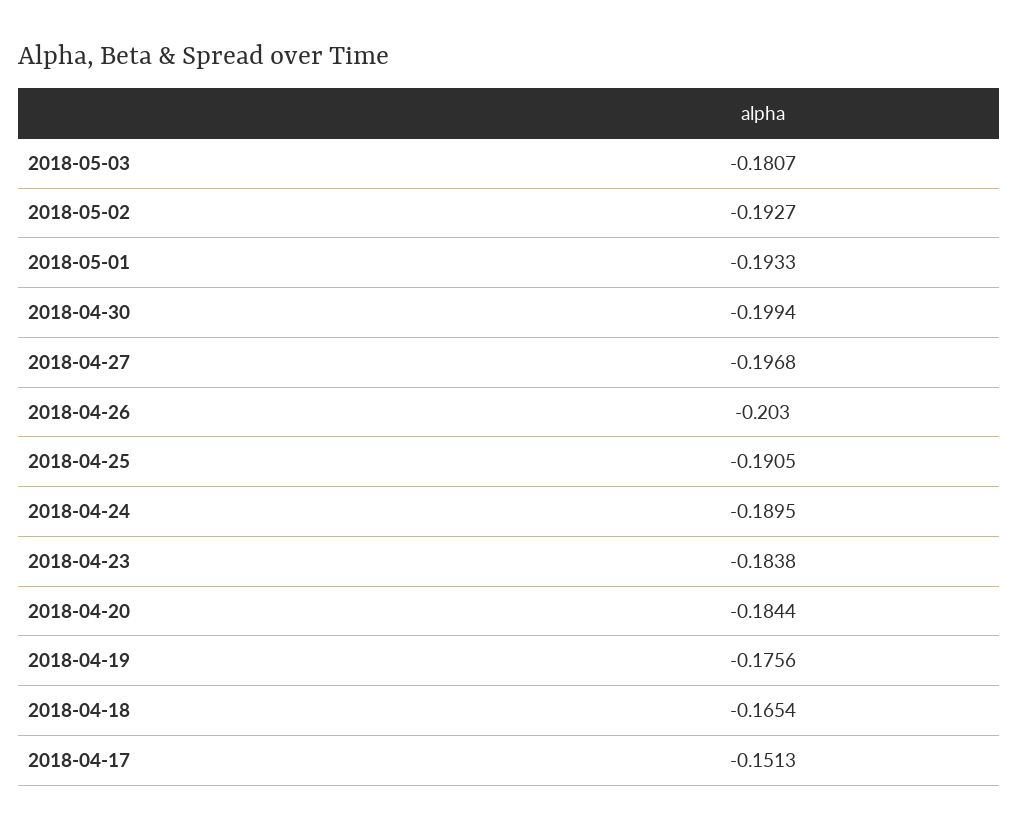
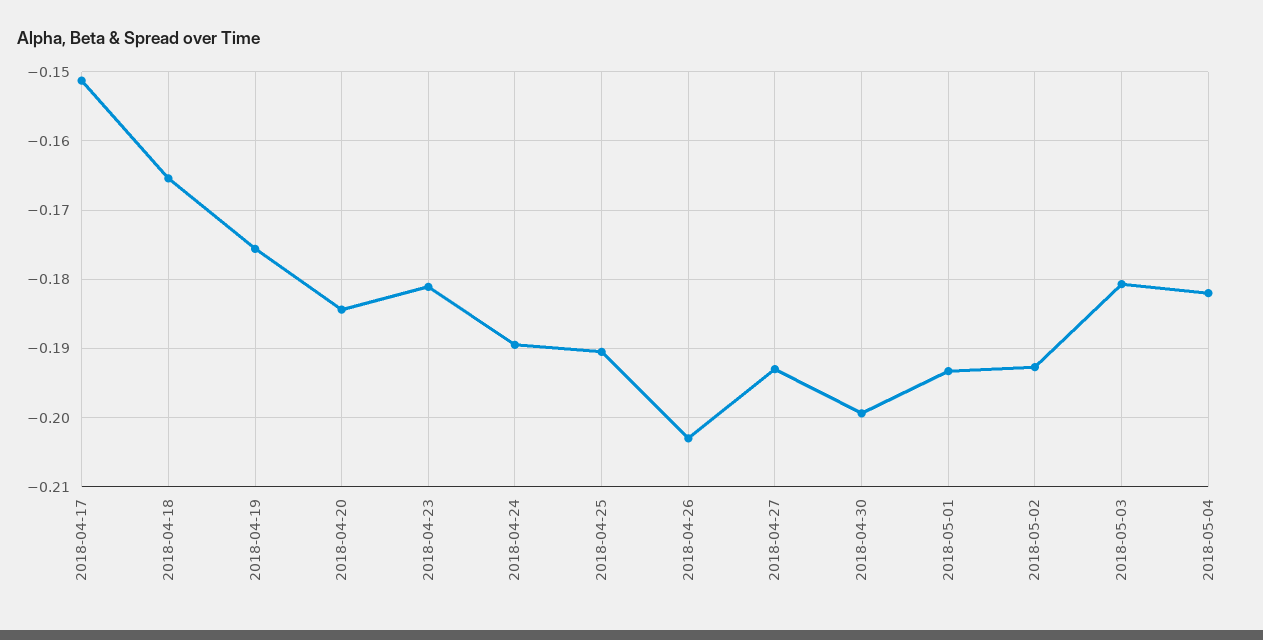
2018-04-27: -0.1968 -> -0.193
2018-04-23: -0.1838 -> -0.181
2018-05-04: none -> -0.182

